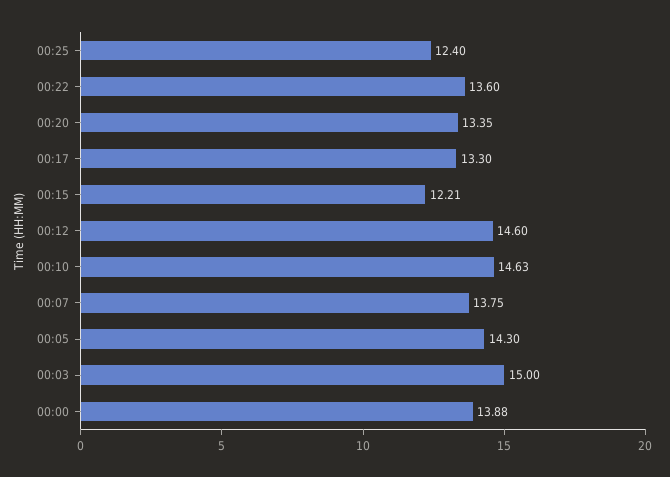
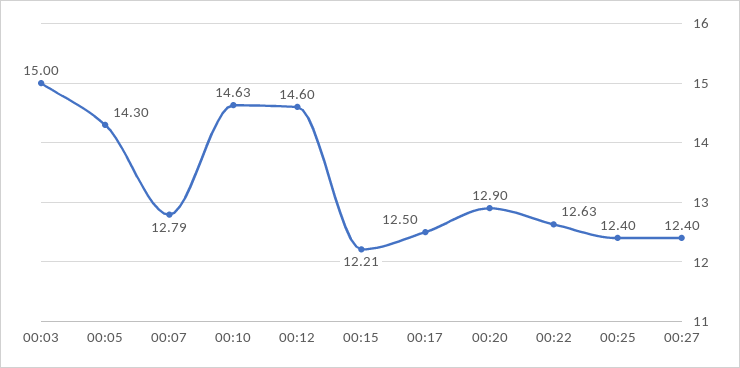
00:22: 13.6 -> 12.63
00:20: 13.35 -> 12.9
00:17: 13.3 -> 12.5
00:07: 13.75 -> 12.79
00:00: 13.88 -> none
00:27: none -> 12.4

